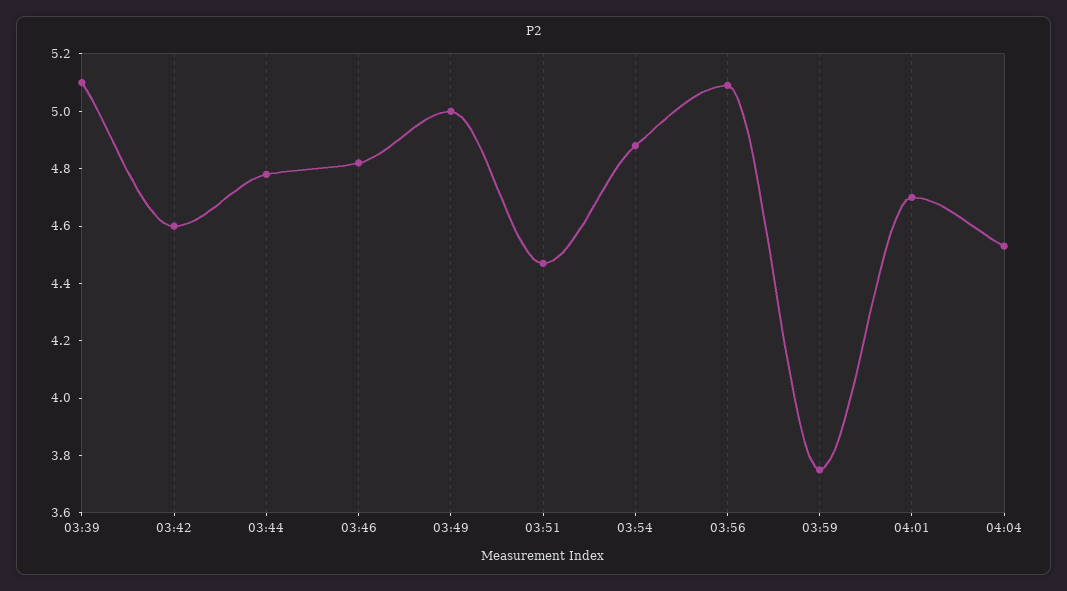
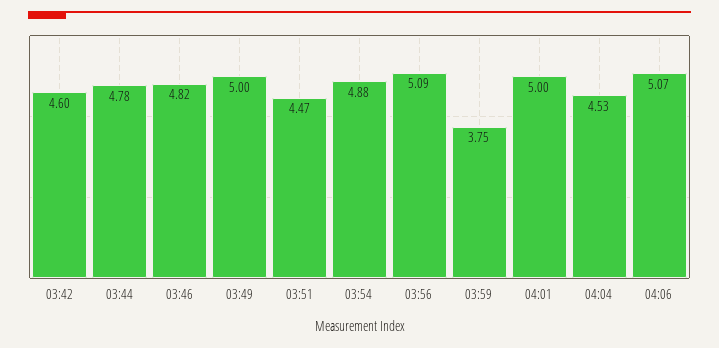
03:39: 5.1 -> none
04:01: 4.7 -> 5
04:06: none -> 5.07

